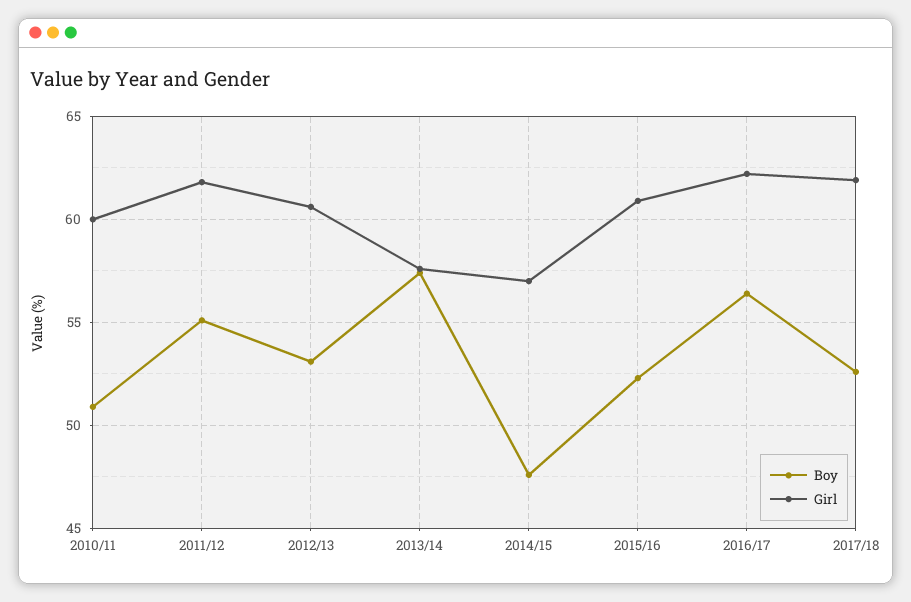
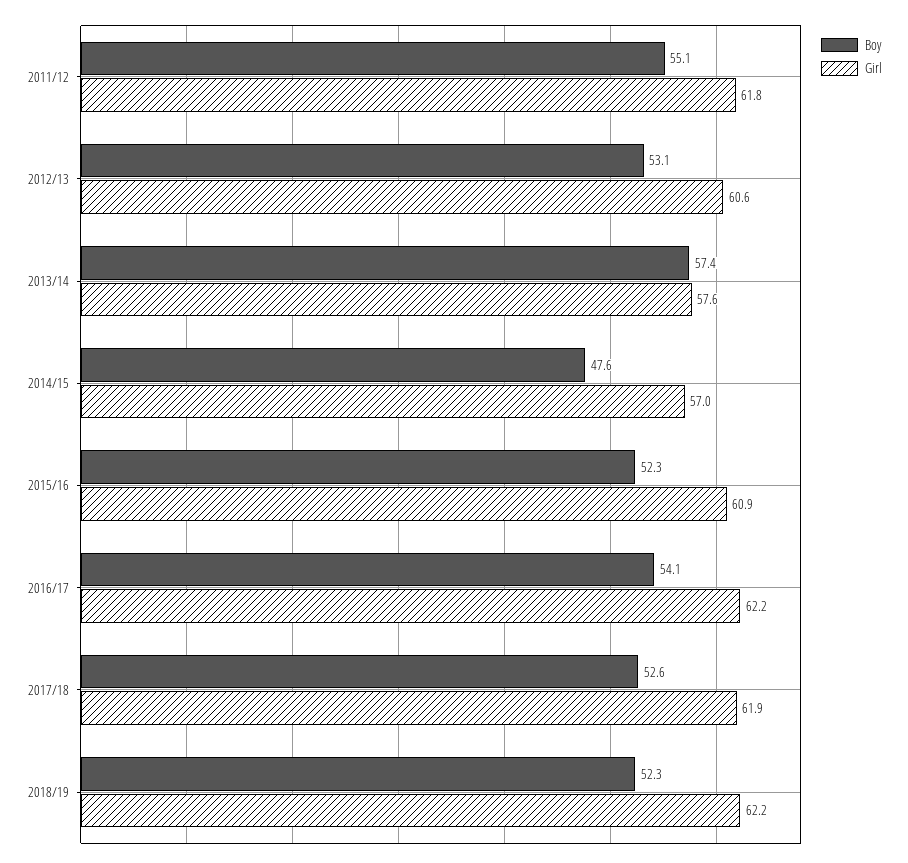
Boy, 2010/11: 51 -> none
Girl, 2010/11: 60 -> none
Boy, 2016/17: 56.5 -> 54.1
Boy, 2018/19: none -> 52.3
Girl, 2018/19: none -> 62.2

